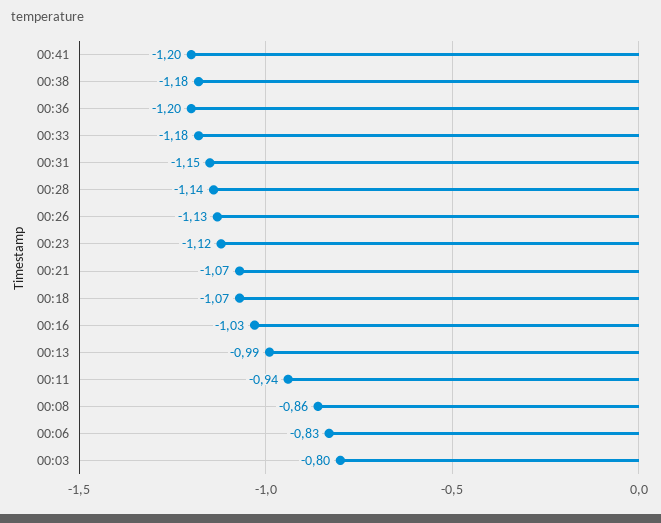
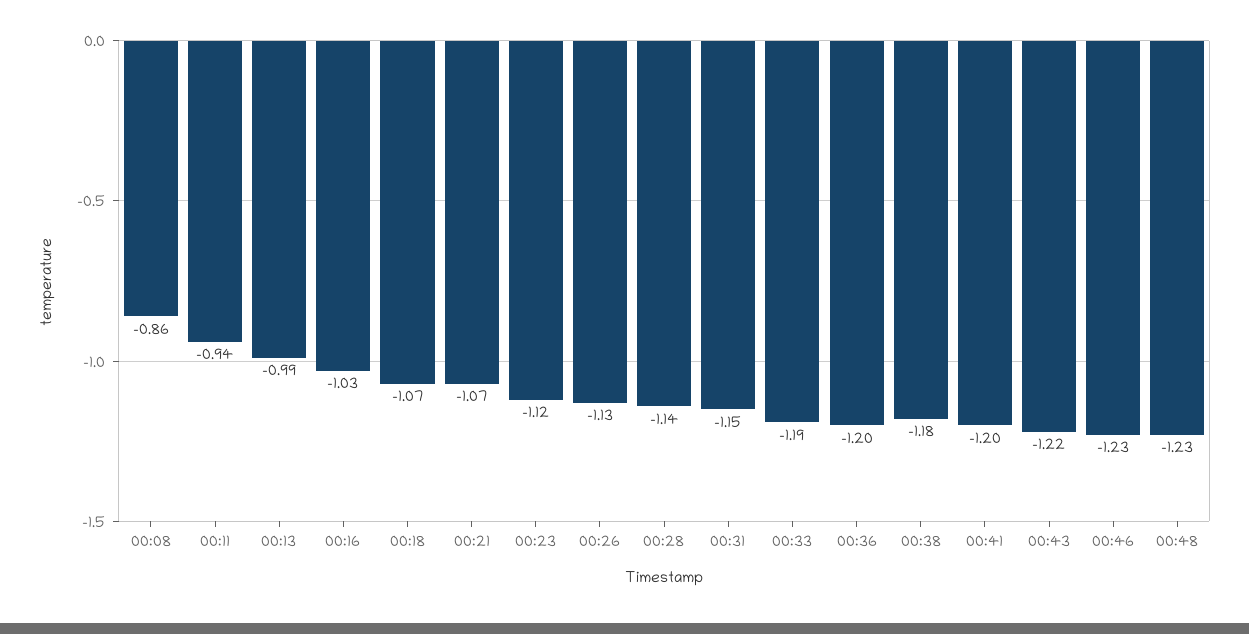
00:33: -1.18 -> -1.19
00:06: -0.83 -> none
00:03: -0.8 -> none
00:43: none -> -1.22
00:46: none -> -1.23
00:48: none -> -1.23

